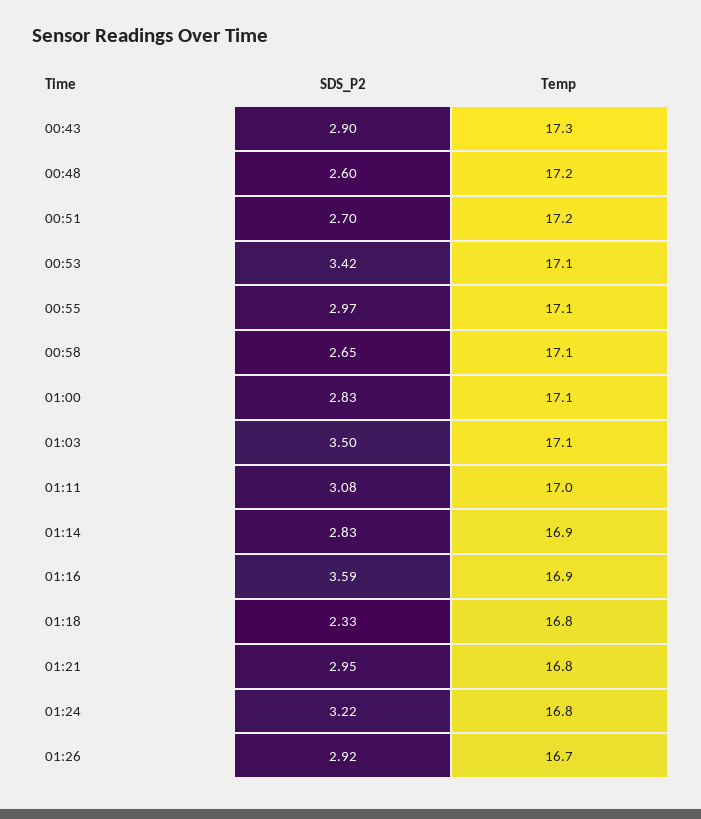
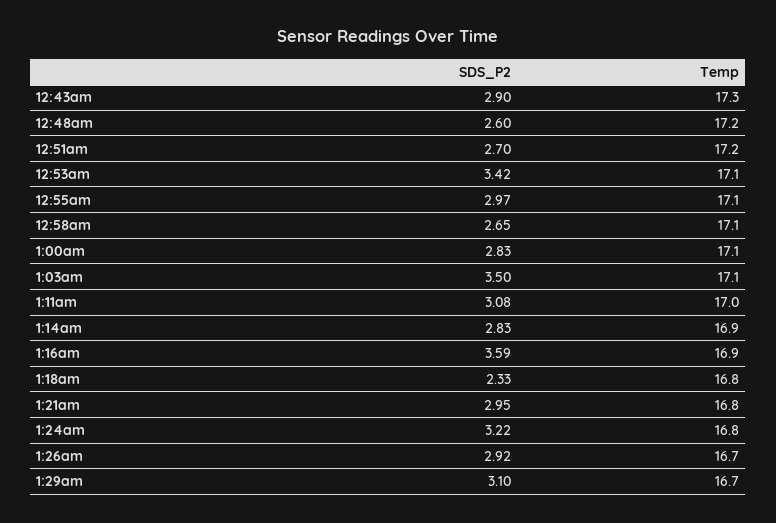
SDS_P2, 1:29am: none -> 3.1
Temp, 1:29am: none -> 16.7

